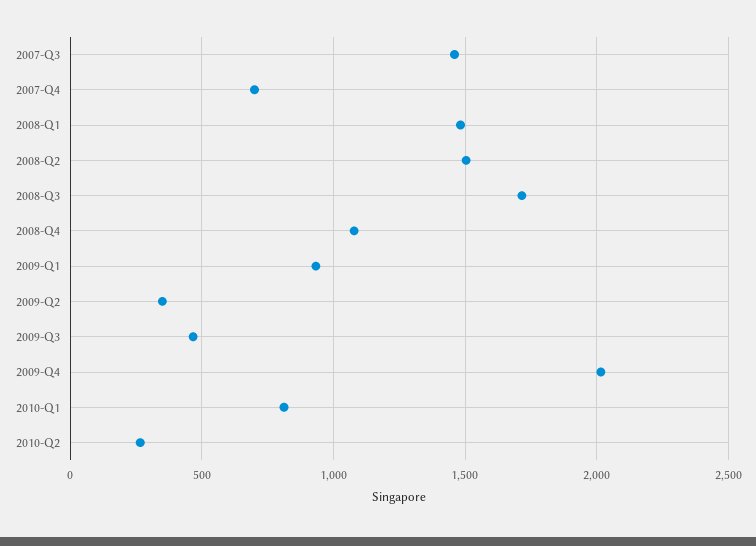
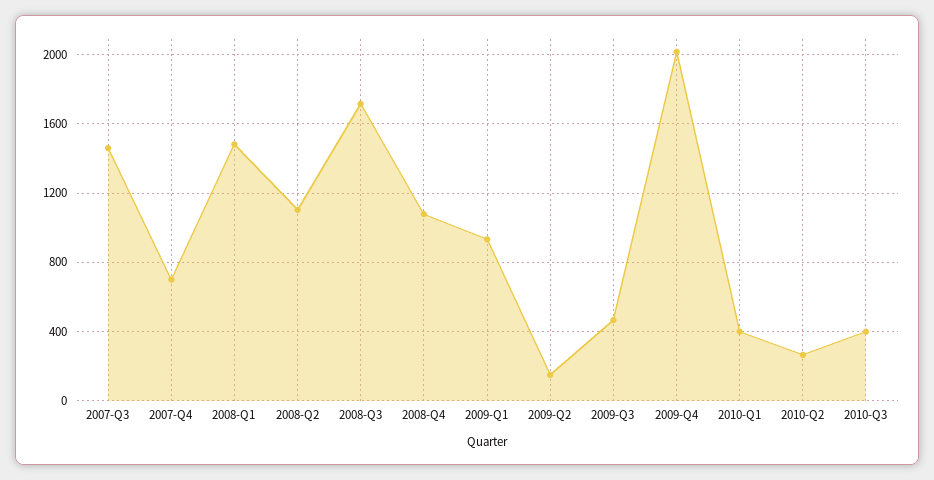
2008-Q2: 1500 -> 1100
2009-Q2: 350 -> 150
2010-Q1: 800 -> 400
2010-Q3: none -> 400

